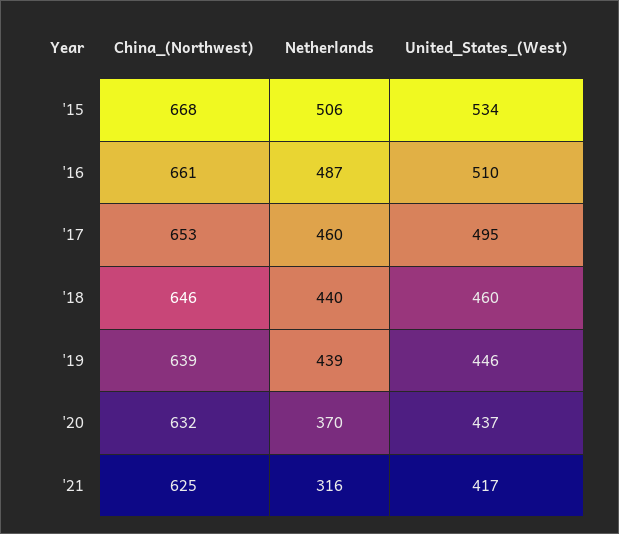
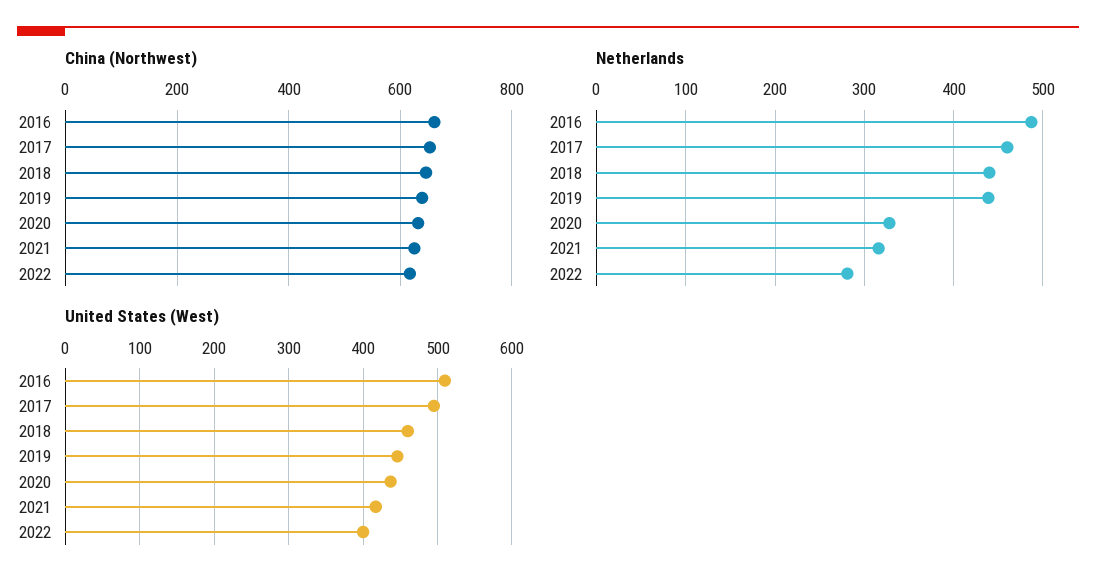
China_(Northwest), '15: 668 -> none
Netherlands, '15: 506 -> none
United_States_(West), '15: 534 -> none
Netherlands, '20: 370 -> 330
China_(Northwest), 2022: none -> 620
Netherlands, 2022: none -> 280
United_States_(West), 2022: none -> 400

